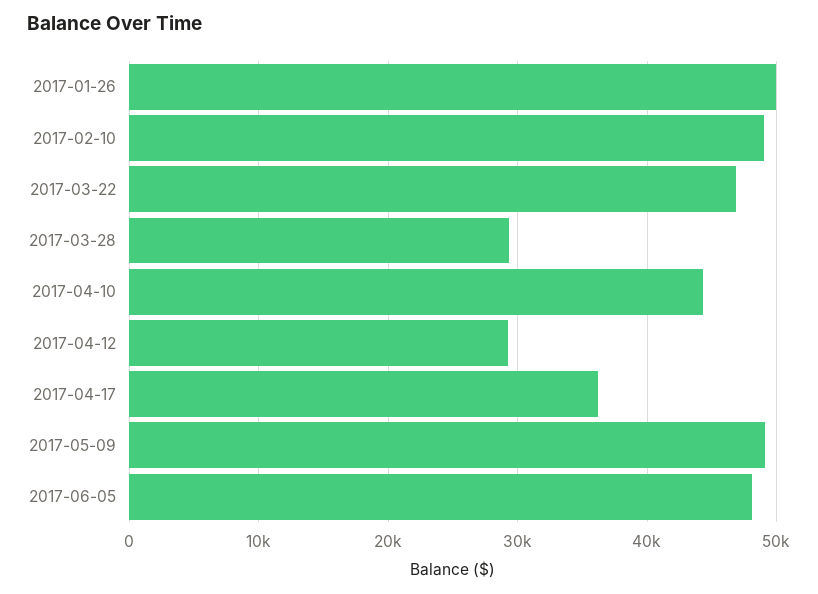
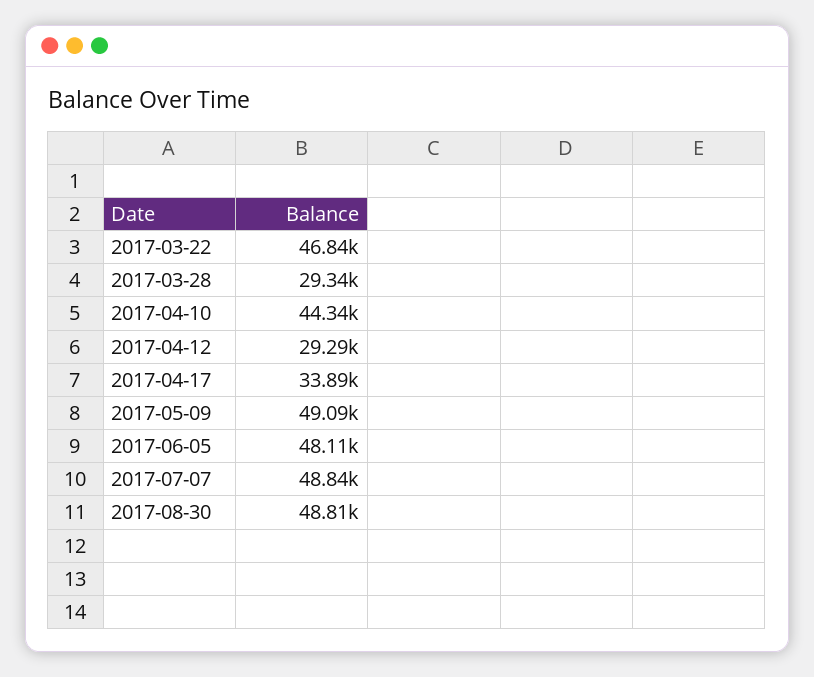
2017-01-26: 50000 -> none
2017-02-10: 49000 -> none
2017-04-17: 36000 -> 33890
2017-07-07: none -> 48840
2017-08-30: none -> 48810

